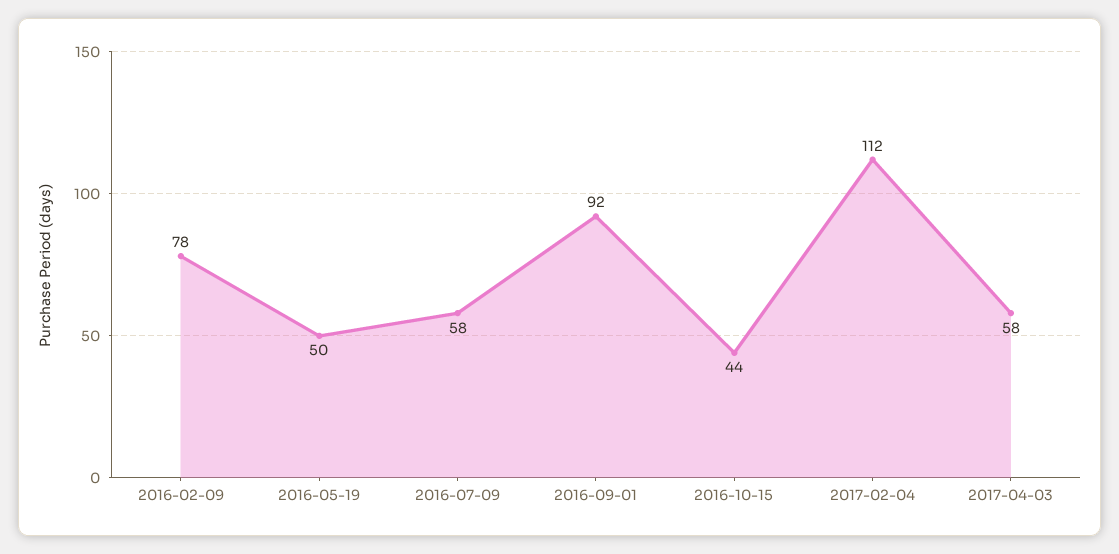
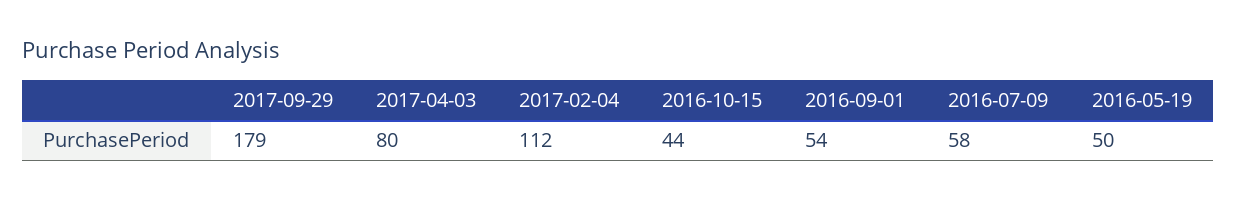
2016-02-09: 78 -> none
2016-09-01: 92 -> 54
2017-04-03: 58 -> 80
2017-09-29: none -> 179

